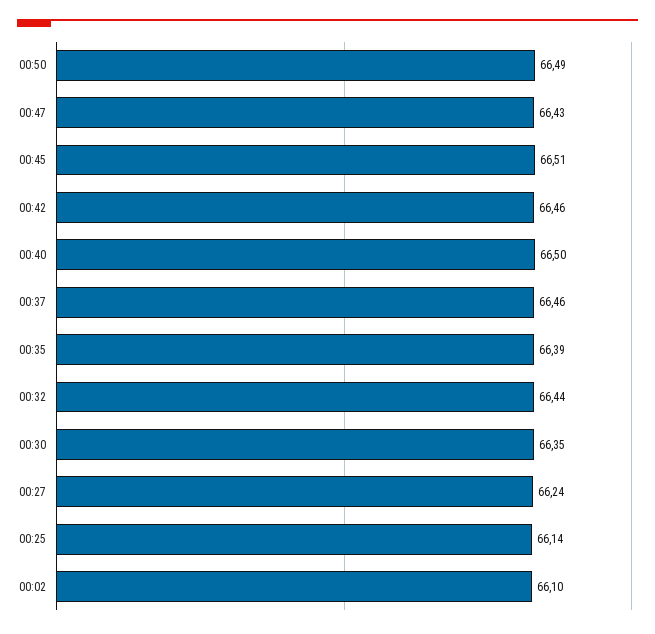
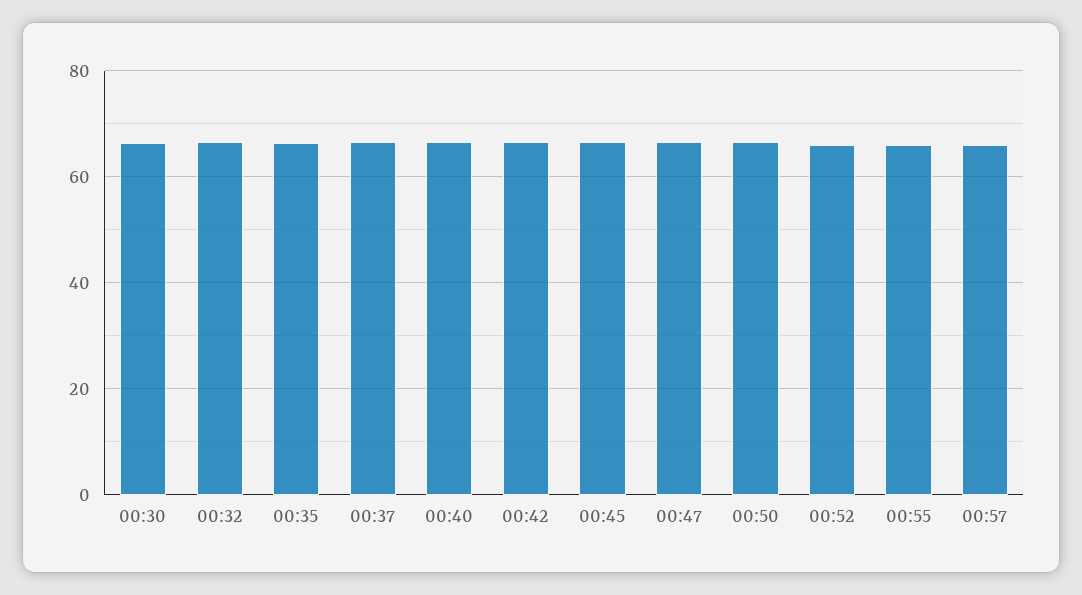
00:27: 66.24 -> none
00:25: 66.14 -> none
00:02: 66.1 -> none
00:52: none -> 66
00:55: none -> 66
00:57: none -> 66

